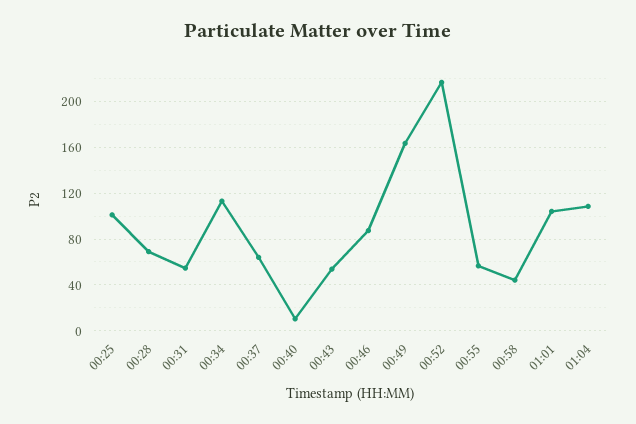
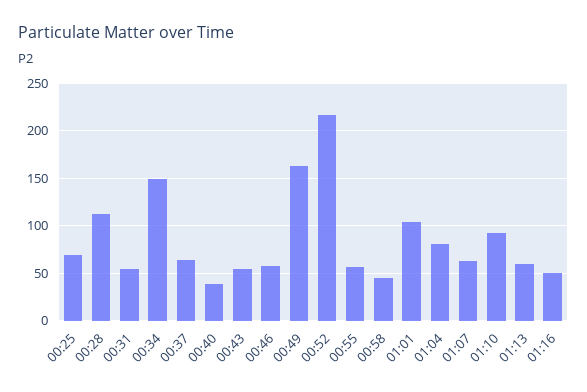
00:25: 100 -> 70
00:28: 70 -> 110
00:34: 110 -> 150
00:40: 10 -> 40
00:46: 90 -> 60
01:04: 110 -> 80
01:07: none -> 60
01:10: none -> 90
01:13: none -> 60
01:16: none -> 50

